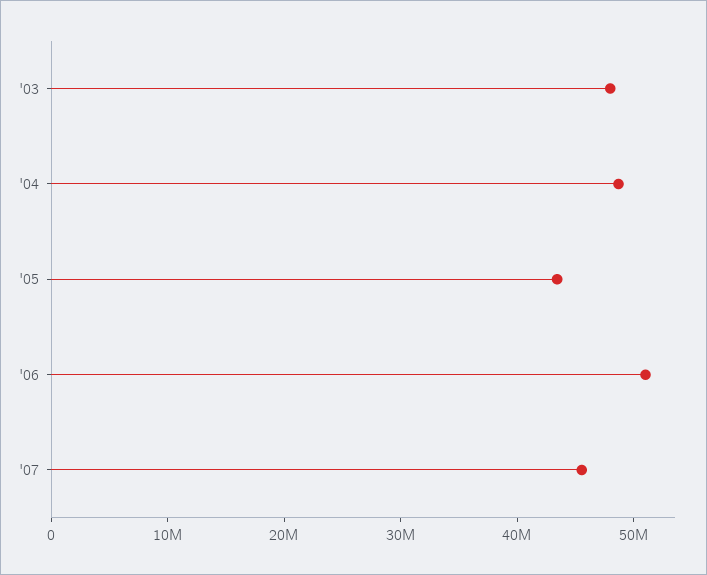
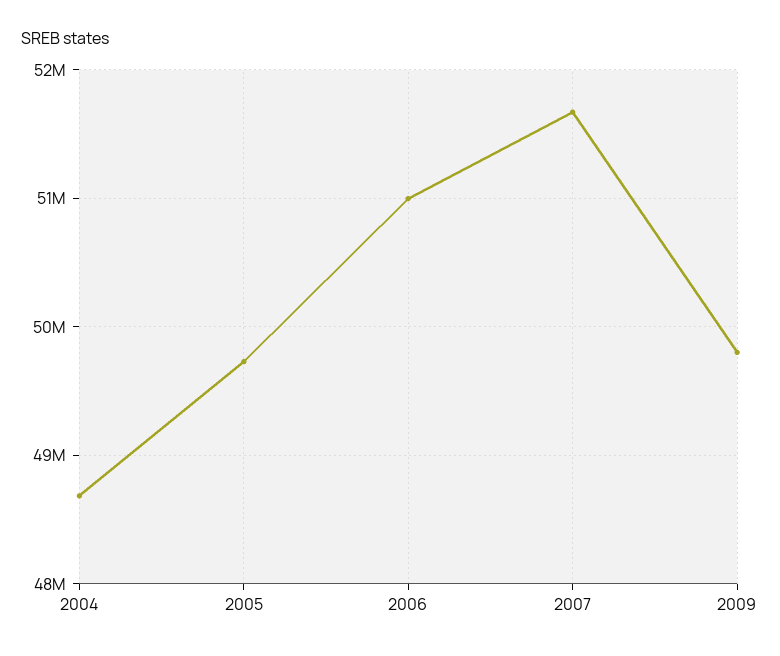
'03: 48000000 -> none
'05: 44000000 -> 49700000
'07: 46000000 -> 51700000
2009: none -> 49800000

